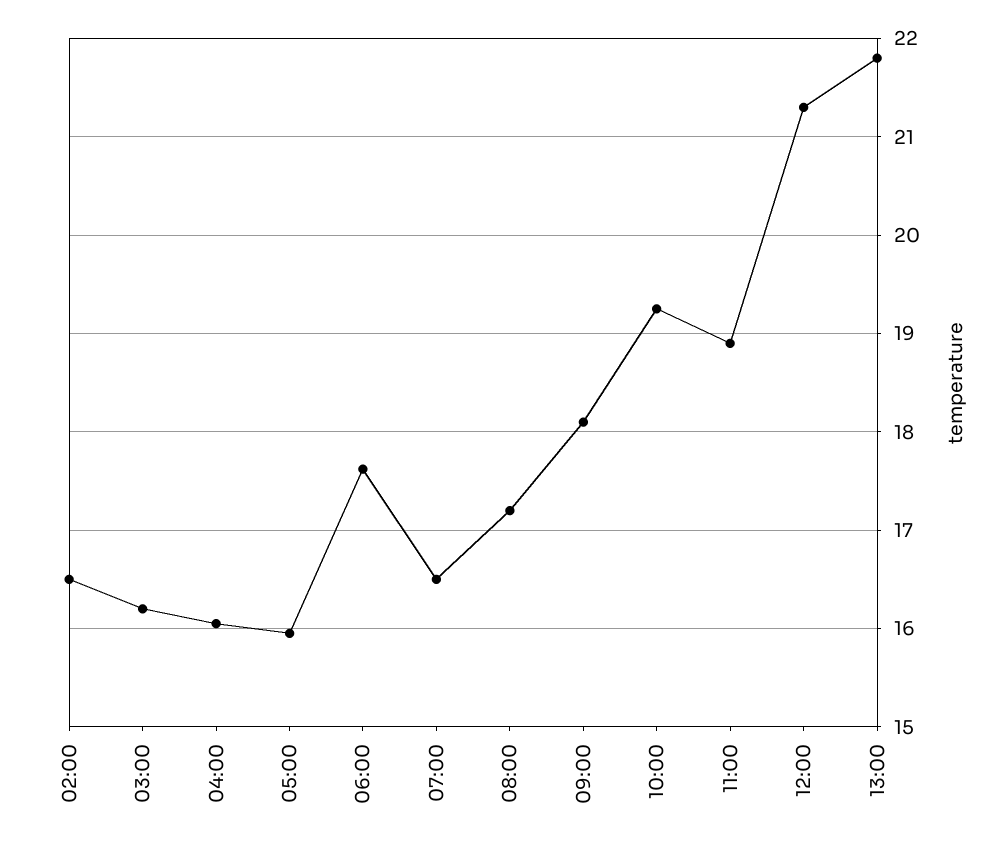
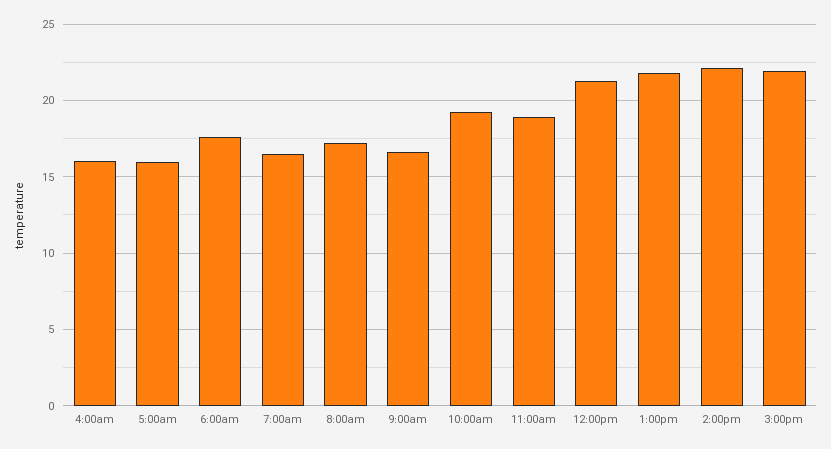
02:00: 16.5 -> none
03:00: 16.2 -> none
09:00: 18.1 -> 16.5
2:00pm: none -> 22
3:00pm: none -> 22

